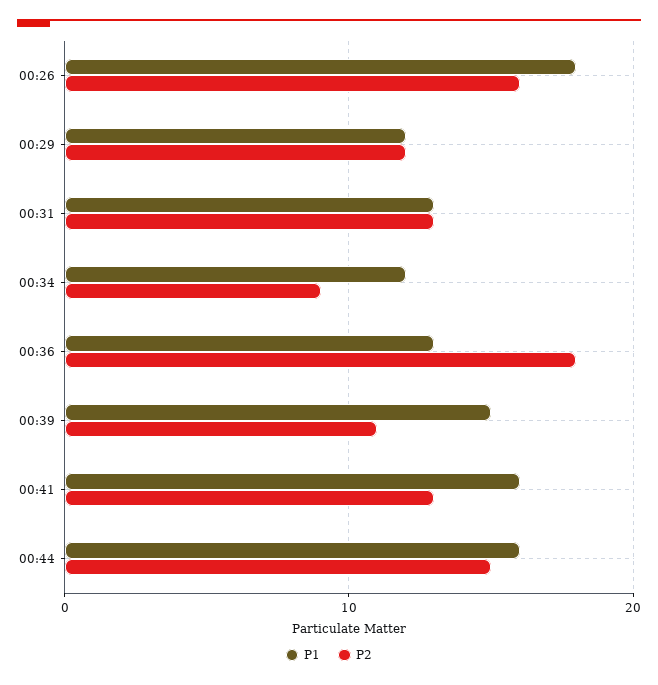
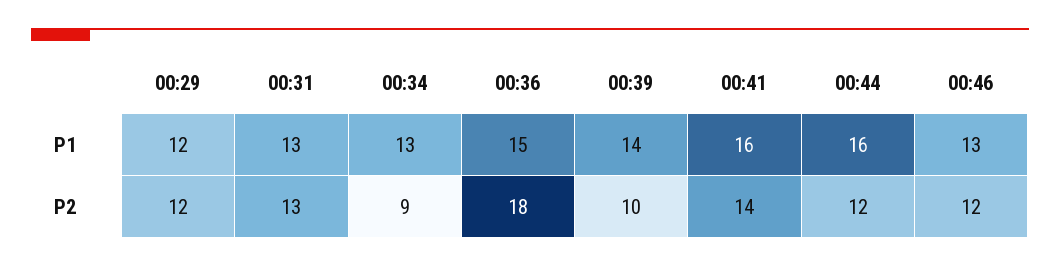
P1, 00:26: 18 -> none
P2, 00:26: 16 -> none
P1, 00:34: 12 -> 13
P1, 00:36: 13 -> 15
P1, 00:39: 15 -> 14
P2, 00:39: 11 -> 10
P2, 00:41: 13 -> 14
P2, 00:44: 15 -> 12
P1, 00:46: none -> 13
P2, 00:46: none -> 12

